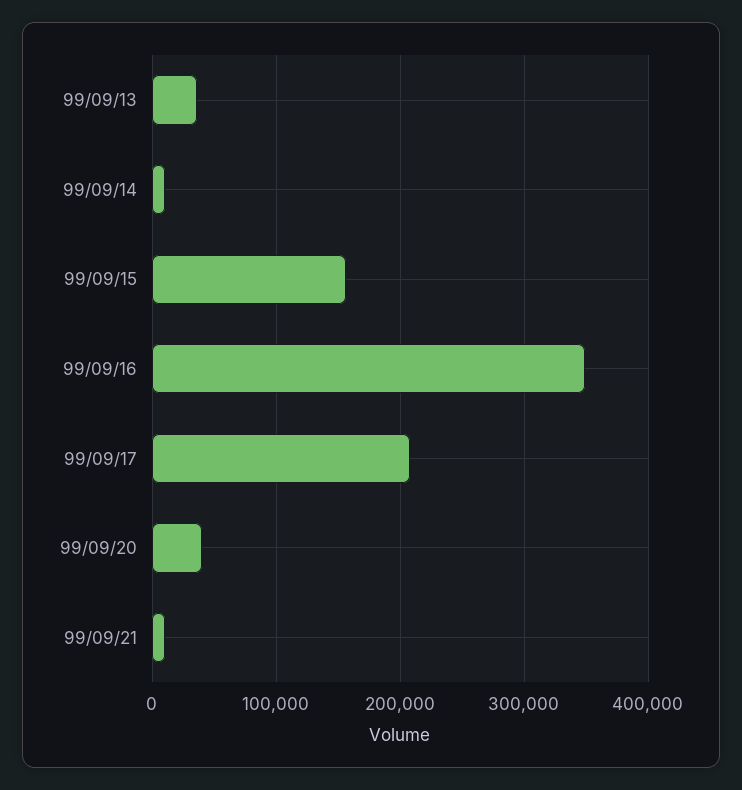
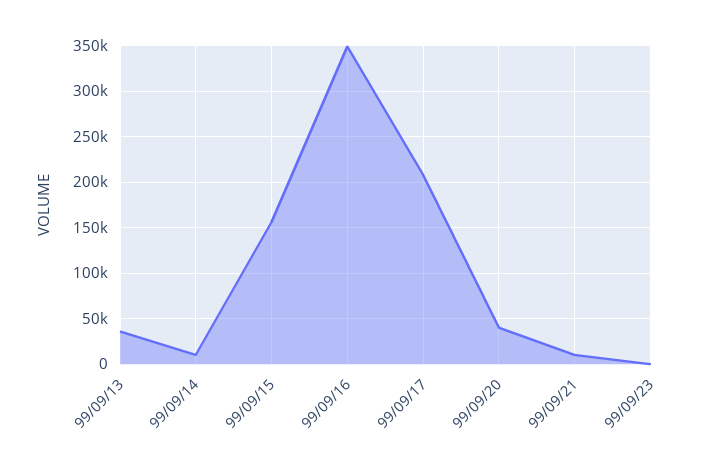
99/09/23: none -> 0

